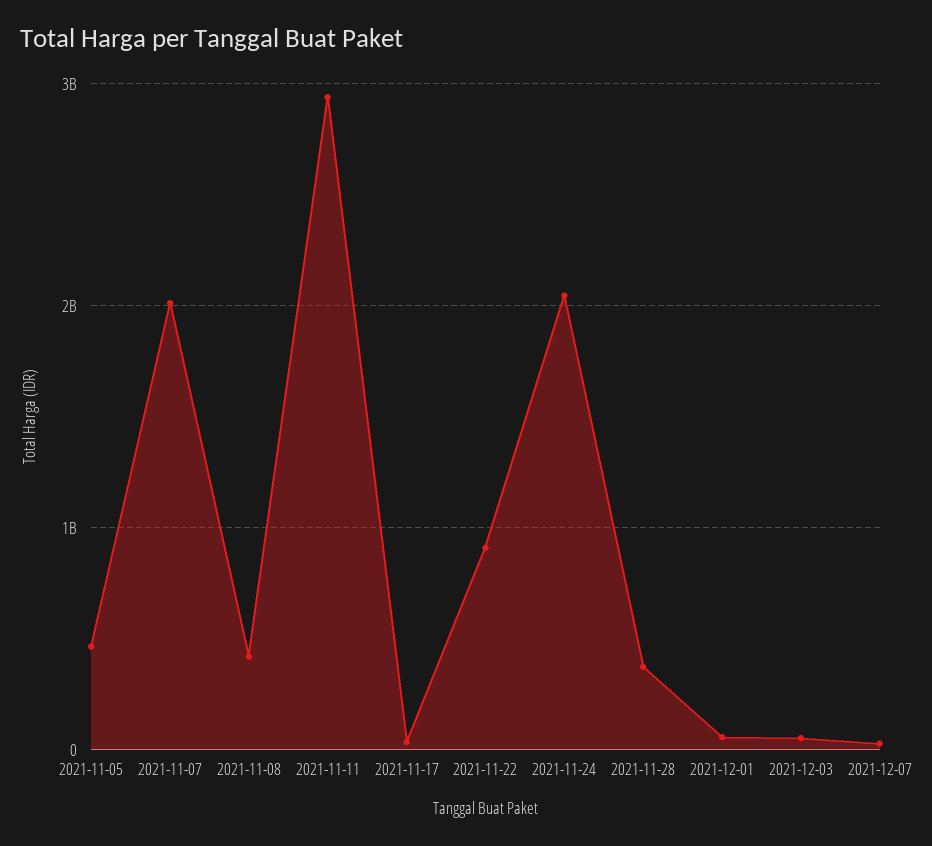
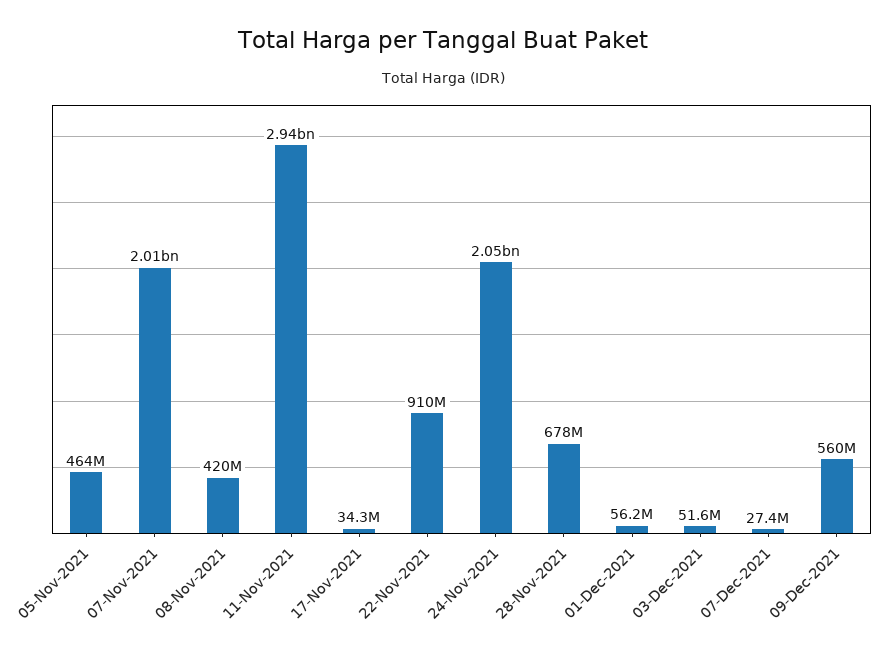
2021-11-28: 400000000 -> 678000000
09-Dec-2021: none -> 560000000

